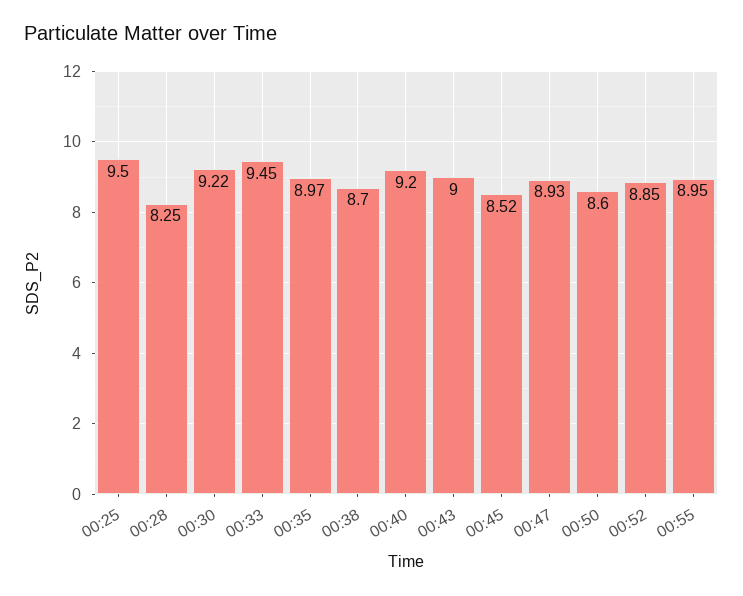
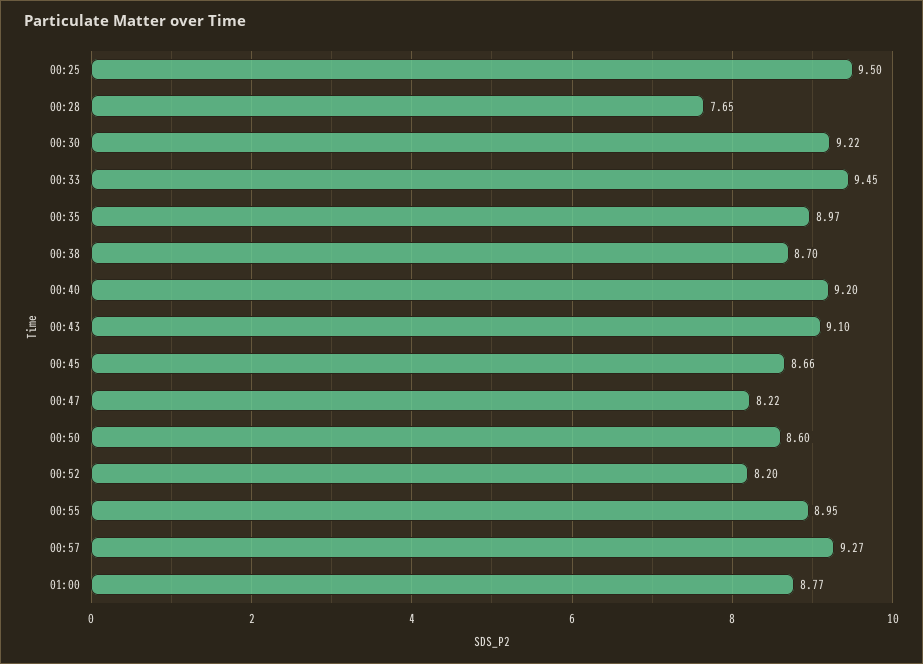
00:28: 8.25 -> 7.65
00:43: 9 -> 9.1
00:45: 8.52 -> 8.66
00:47: 8.93 -> 8.22
00:52: 8.85 -> 8.2
00:57: none -> 9.27
01:00: none -> 8.77

